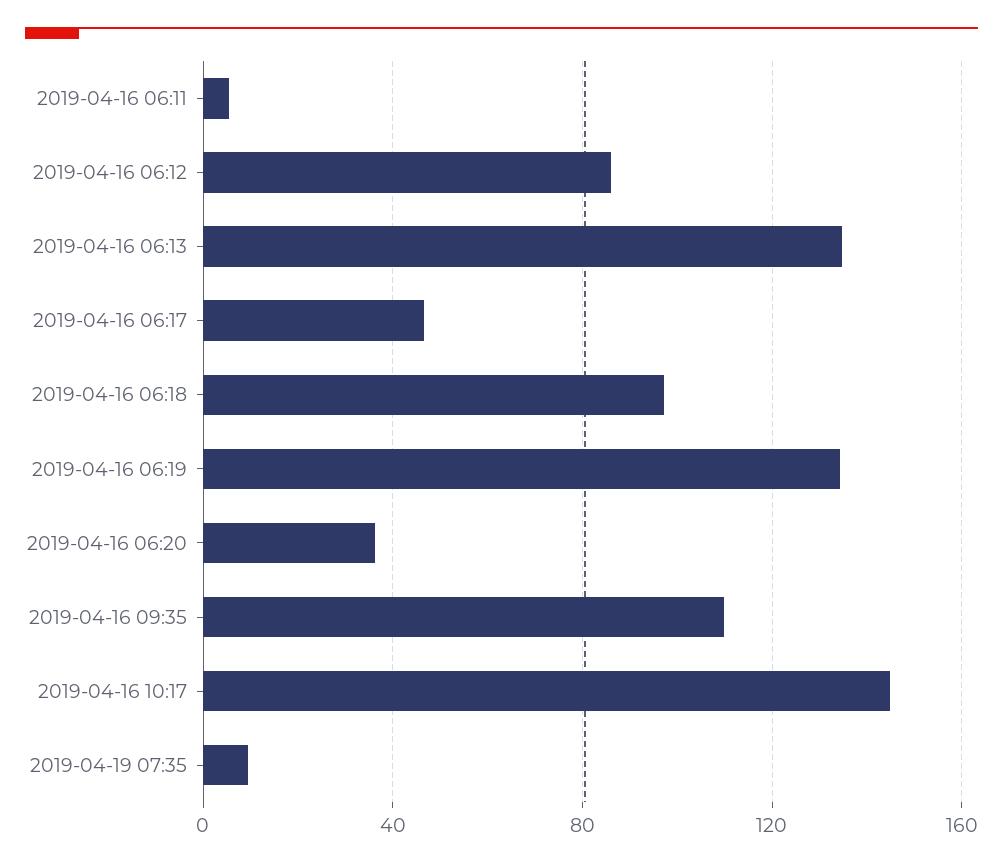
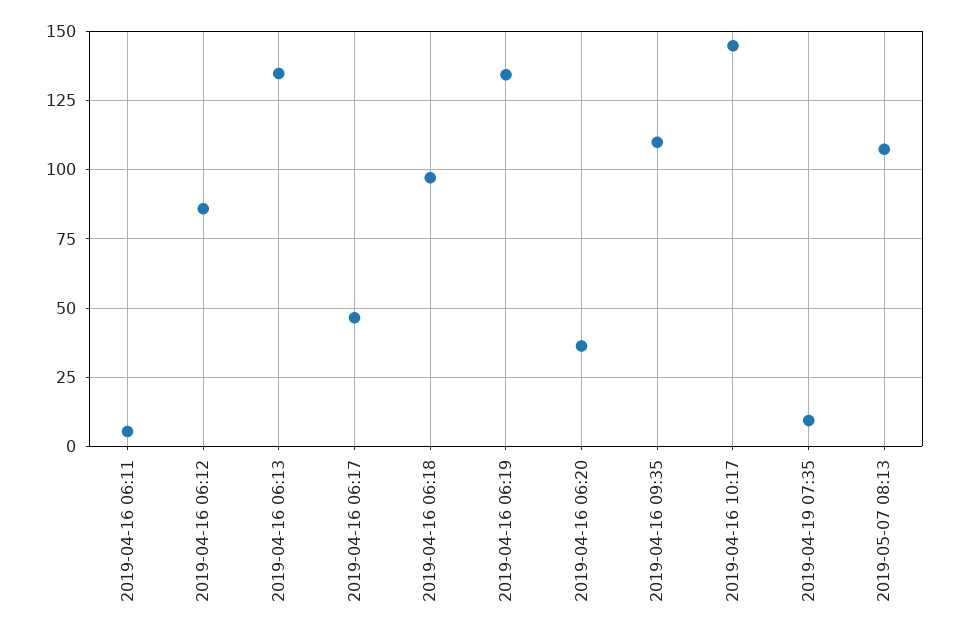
2019-05-07 08:13: none -> 107.5

